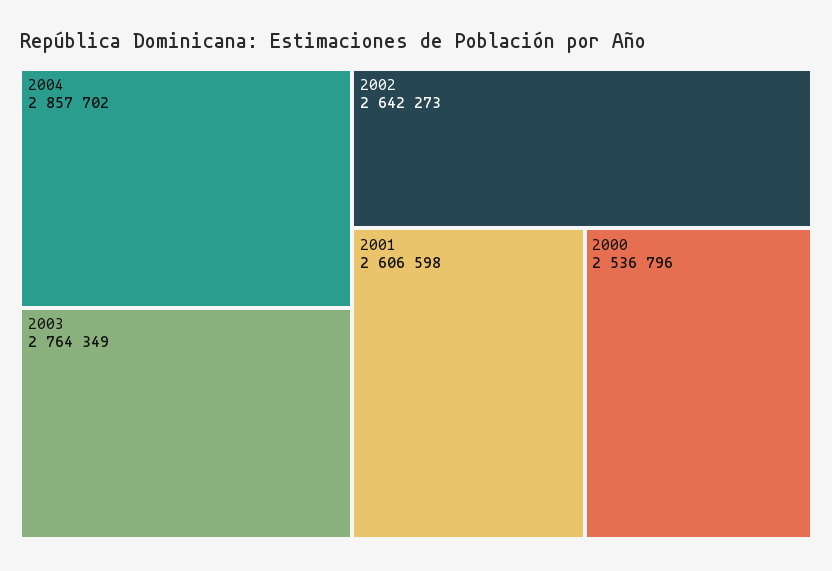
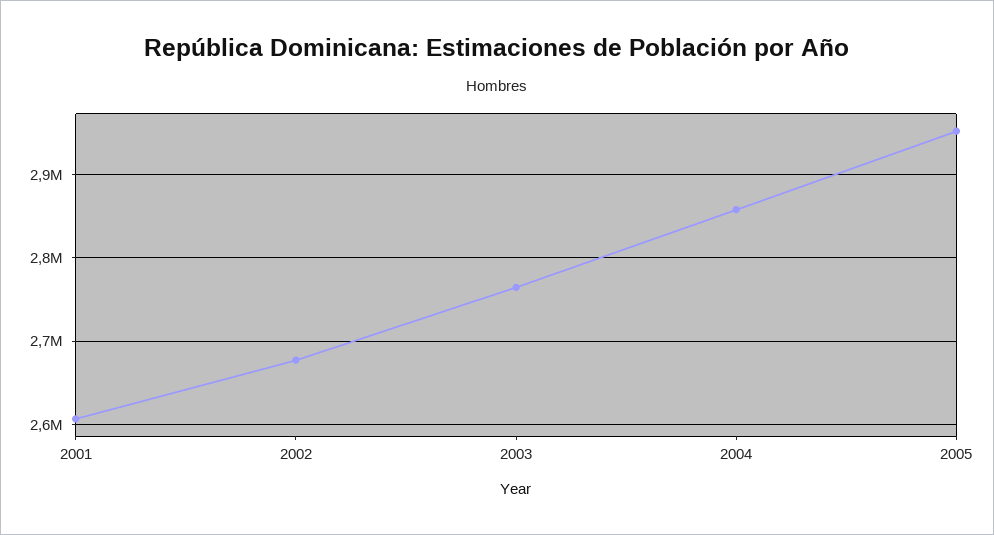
2002: 2642273 -> 2680000
2000: 2536796 -> none
2005: none -> 2950000

